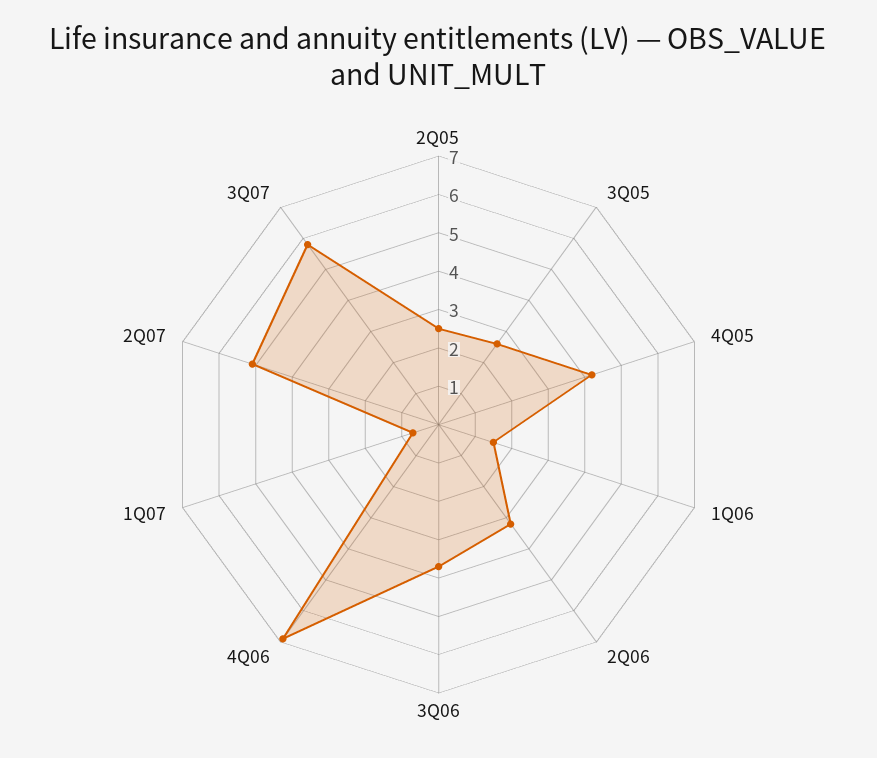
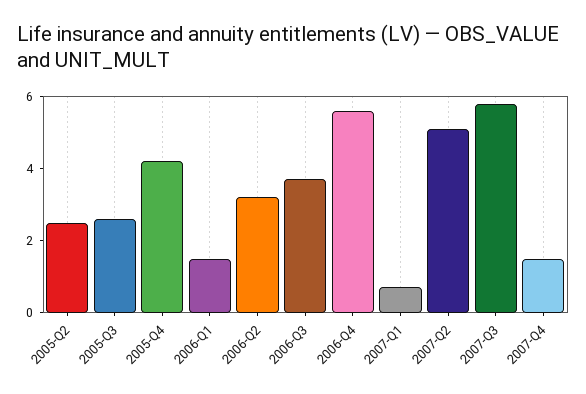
4Q06: 7 -> 5.5
2007-Q4: none -> 1.5

